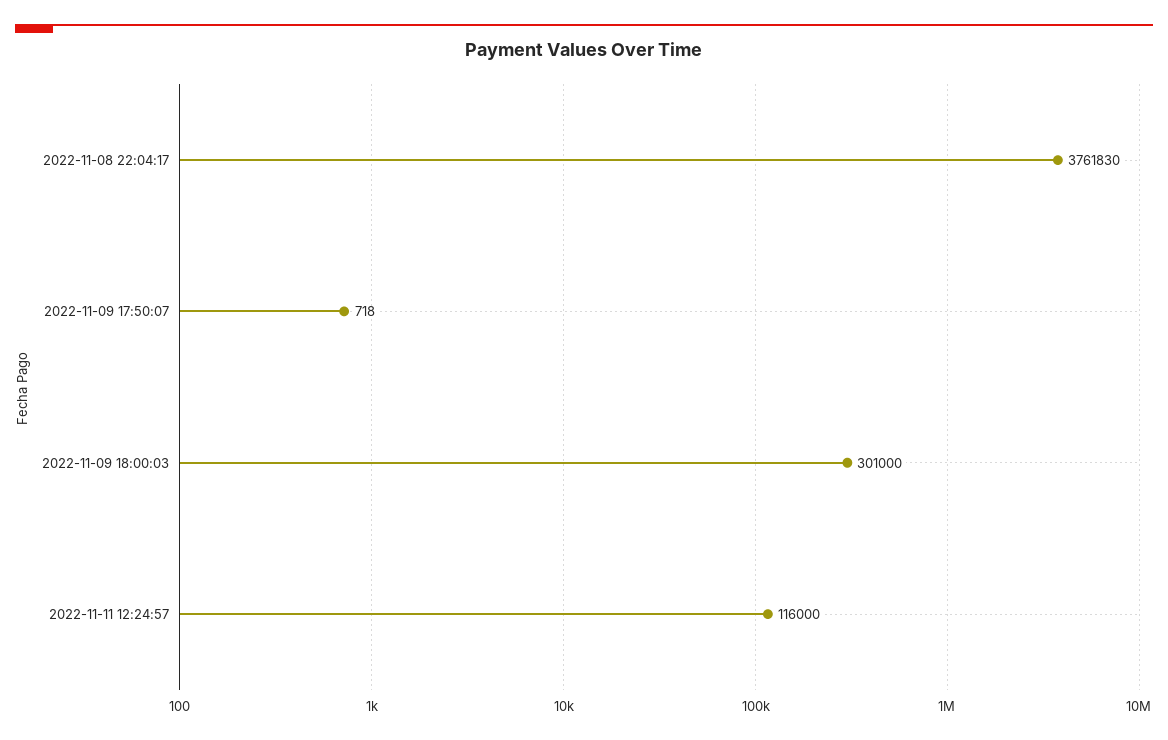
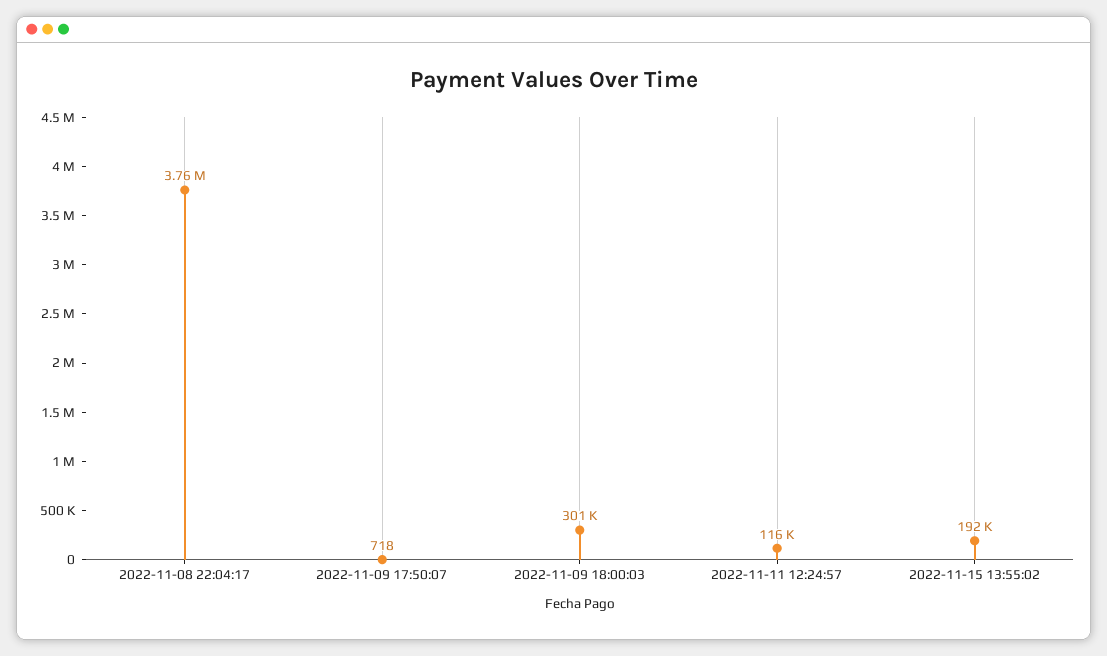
2022-11-15 13:55:02: none -> 192000

